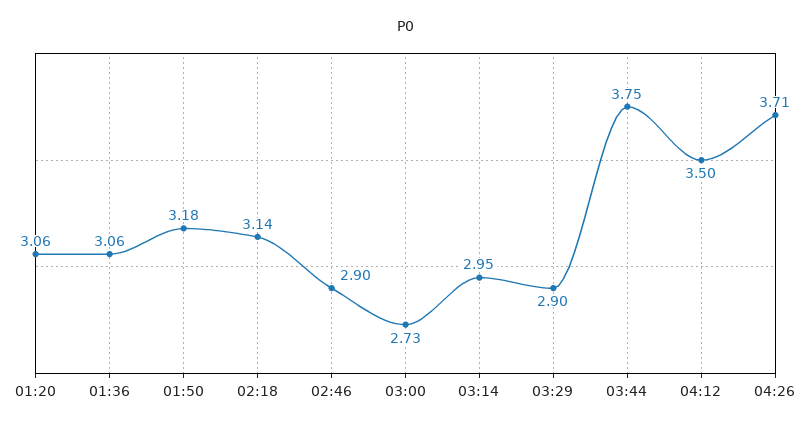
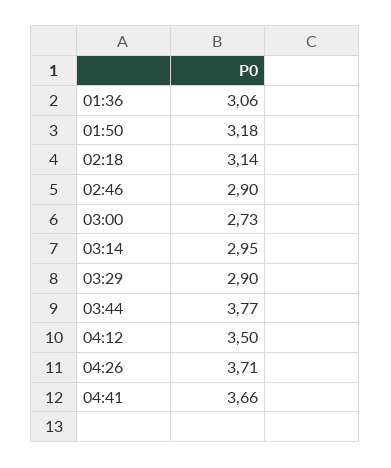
01:20: 3.06 -> none
03:44: 3.75 -> 3.77
04:41: none -> 3.66

